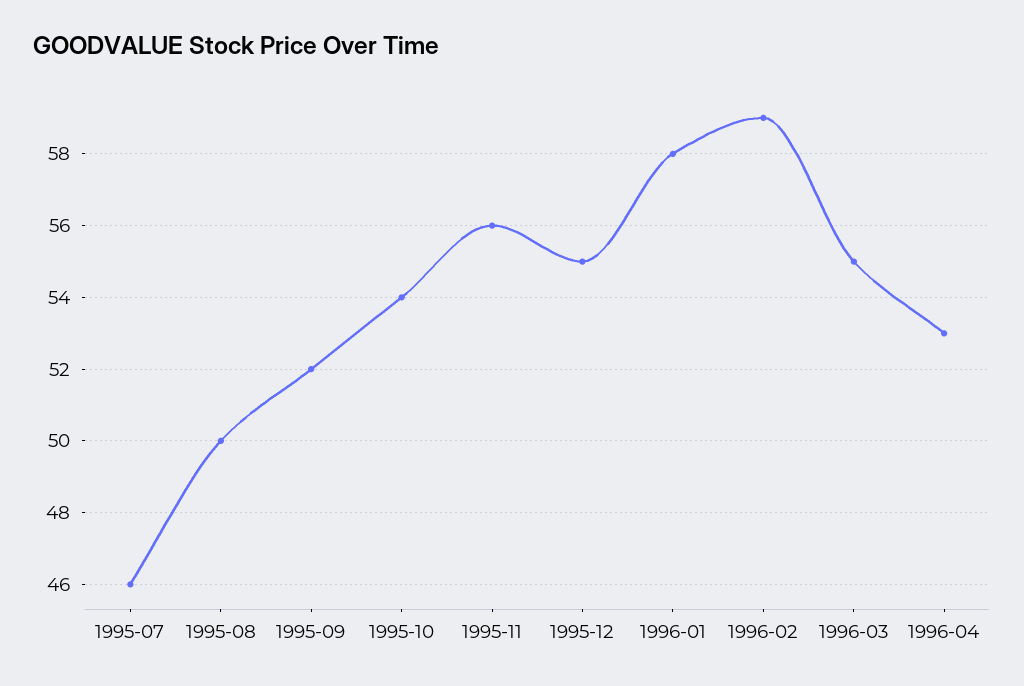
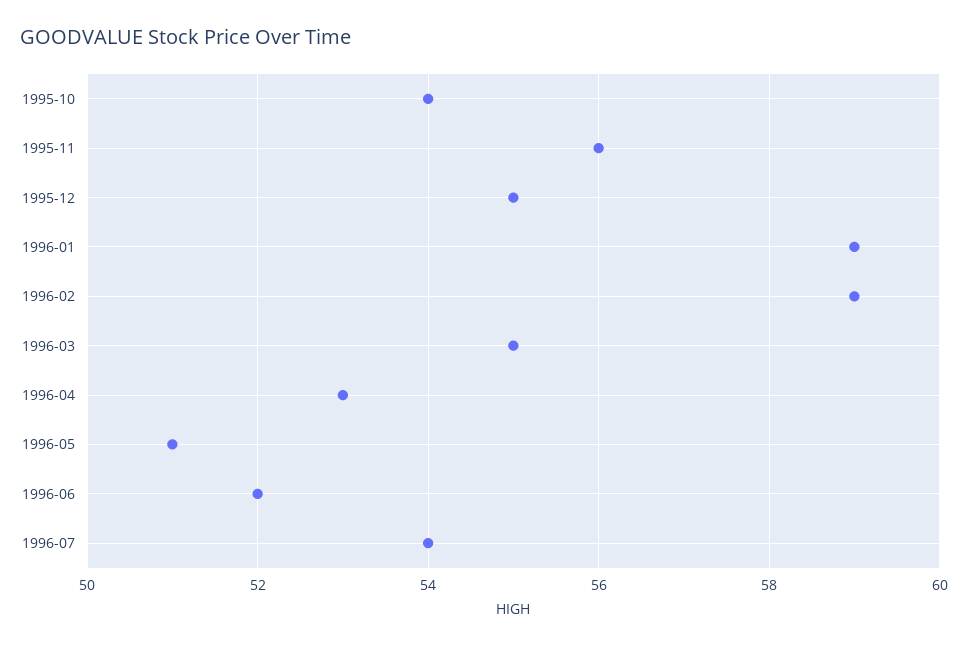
1995-07: 46 -> none
1995-08: 50 -> none
1995-09: 52 -> none
1996-01: 58 -> 59
1996-05: none -> 51
1996-06: none -> 52
1996-07: none -> 54

